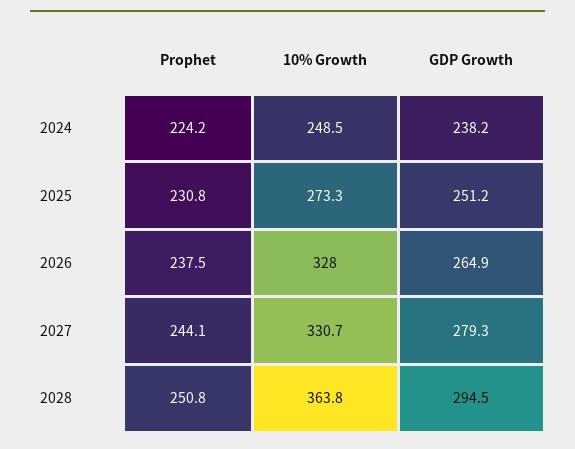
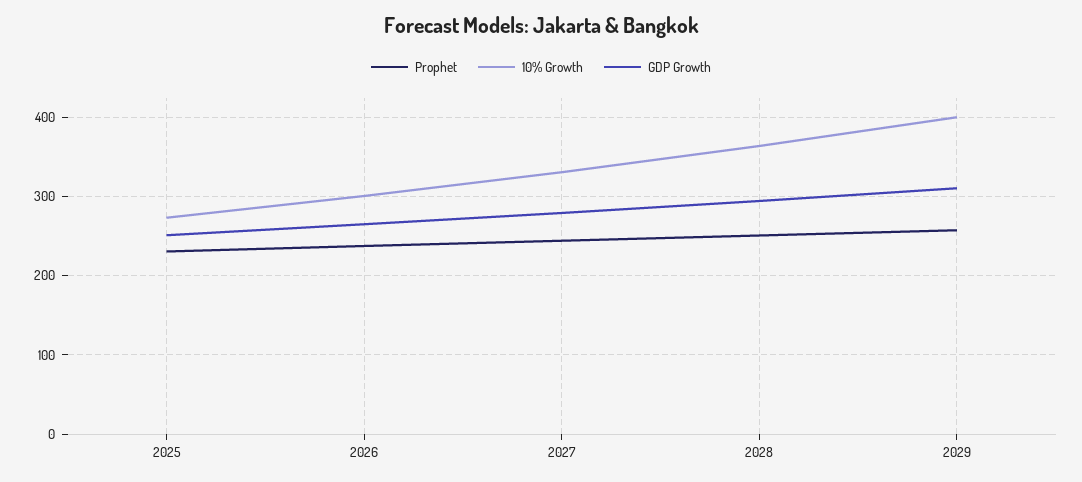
Prophet, 2024: 224.2 -> none
10% Growth, 2024: 248.5 -> none
GDP Growth, 2024: 238.2 -> none
10% Growth, 2026: 328 -> 300
Prophet, 2029: none -> 260
10% Growth, 2029: none -> 400
GDP Growth, 2029: none -> 310

